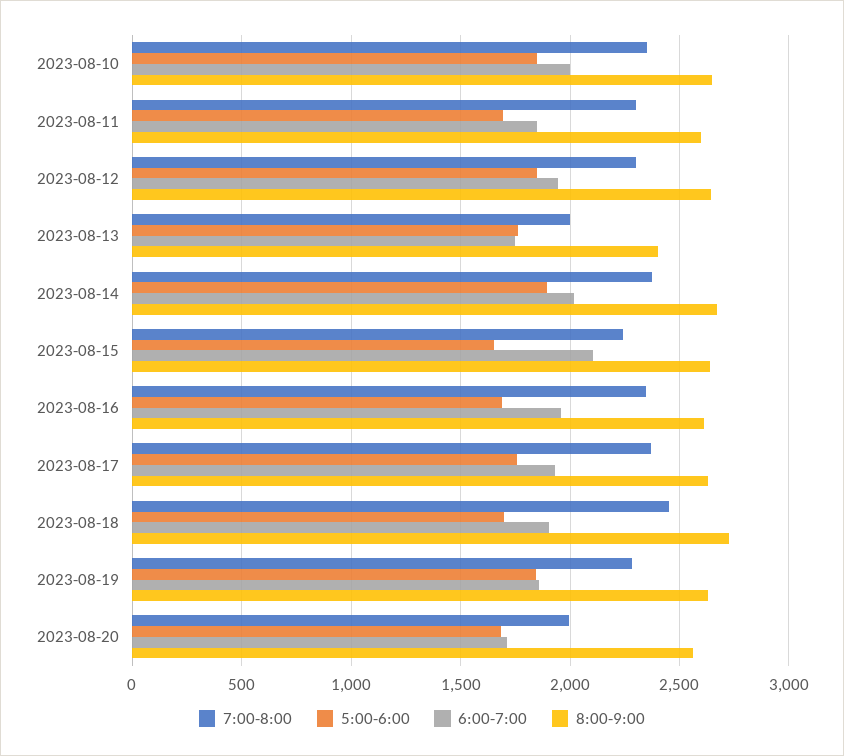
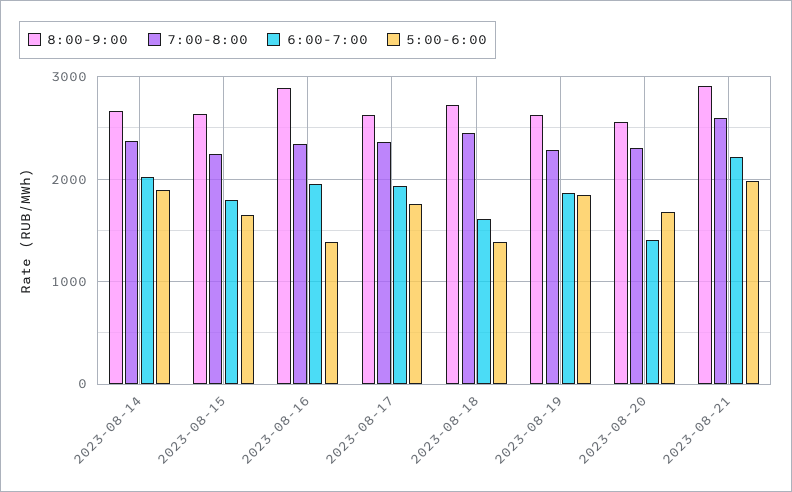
7:00-8:00, 2023-08-10: 2350 -> none
5:00-6:00, 2023-08-10: 1850 -> none
6:00-7:00, 2023-08-10: 2000 -> none
8:00-9:00, 2023-08-10: 2650 -> none
7:00-8:00, 2023-08-11: 2300 -> none
5:00-6:00, 2023-08-11: 1700 -> none
6:00-7:00, 2023-08-11: 1850 -> none
8:00-9:00, 2023-08-11: 2600 -> none
7:00-8:00, 2023-08-12: 2300 -> none
5:00-6:00, 2023-08-12: 1850 -> none
6:00-7:00, 2023-08-12: 1950 -> none
8:00-9:00, 2023-08-12: 2650 -> none
7:00-8:00, 2023-08-13: 2000 -> none
5:00-6:00, 2023-08-13: 1750 -> none
6:00-7:00, 2023-08-13: 1750 -> none
8:00-9:00, 2023-08-13: 2400 -> none
6:00-7:00, 2023-08-15: 2100 -> 1800
5:00-6:00, 2023-08-16: 1700 -> 1400
8:00-9:00, 2023-08-16: 2600 -> 2900
5:00-6:00, 2023-08-18: 1700 -> 1400
6:00-7:00, 2023-08-18: 1900 -> 1600
7:00-8:00, 2023-08-20: 2000 -> 2300
6:00-7:00, 2023-08-20: 1700 -> 1400
8:00-9:00, 2023-08-21: none -> 2900
7:00-8:00, 2023-08-21: none -> 2600
6:00-7:00, 2023-08-21: none -> 2200
5:00-6:00, 2023-08-21: none -> 2000

